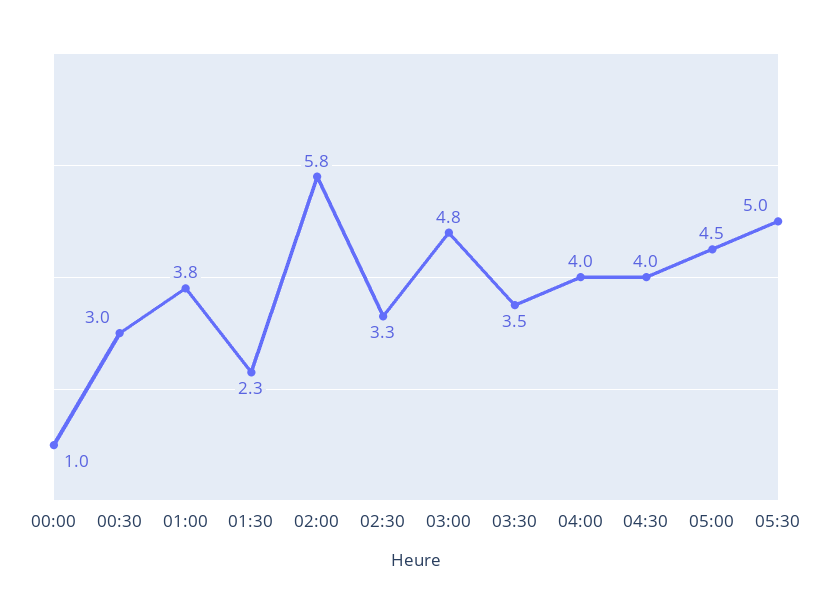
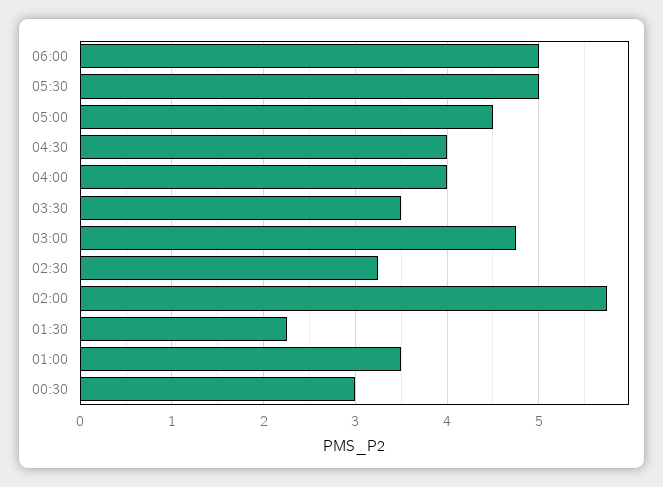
00:00: 1 -> none
01:00: 3.8 -> 3.5
06:00: none -> 5

